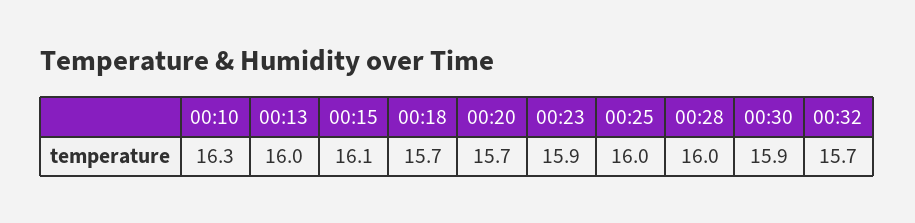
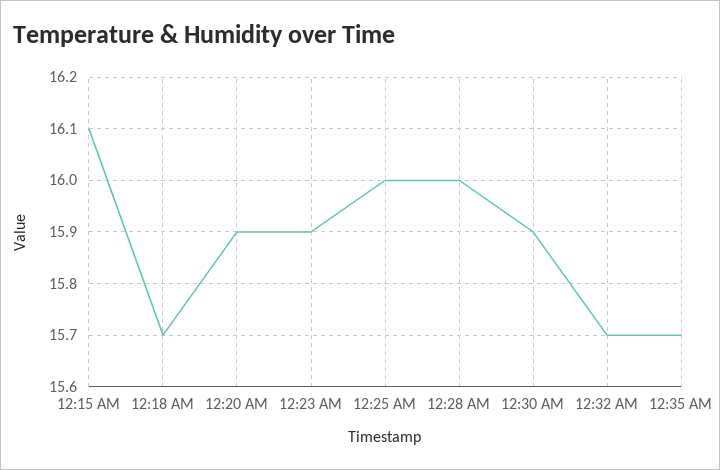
00:10: 16.3 -> none
00:13: 16 -> none
00:20: 15.7 -> 15.9
12:35 AM: none -> 15.7

